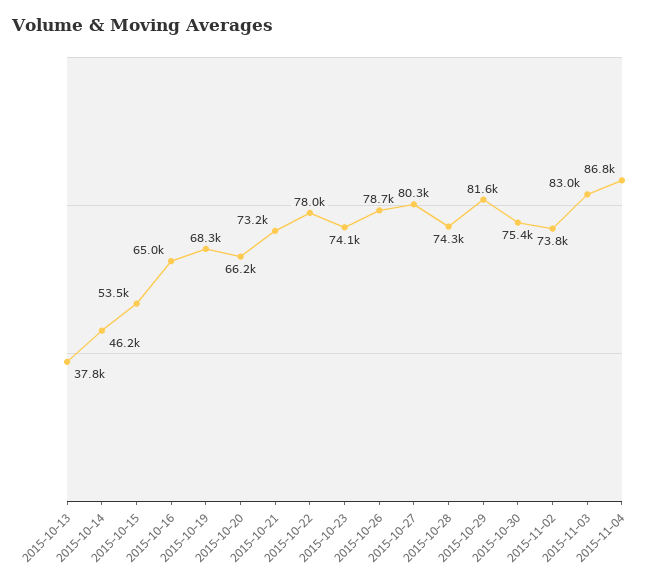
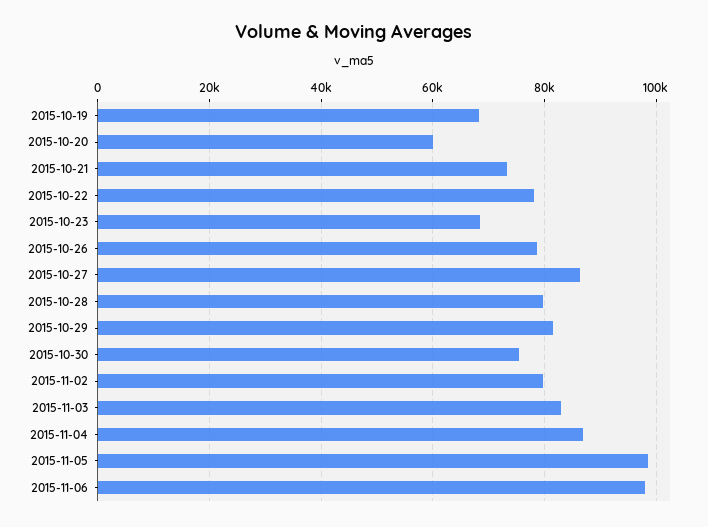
2015-10-13: 37800 -> none
2015-10-14: 46200 -> none
2015-10-15: 53500 -> none
2015-10-16: 65000 -> none
2015-10-20: 66200 -> 60000
2015-10-23: 74100 -> 68000
2015-10-27: 80300 -> 86000
2015-10-28: 74300 -> 80000
2015-11-02: 73800 -> 80000
2015-11-05: none -> 98000
2015-11-06: none -> 98000

